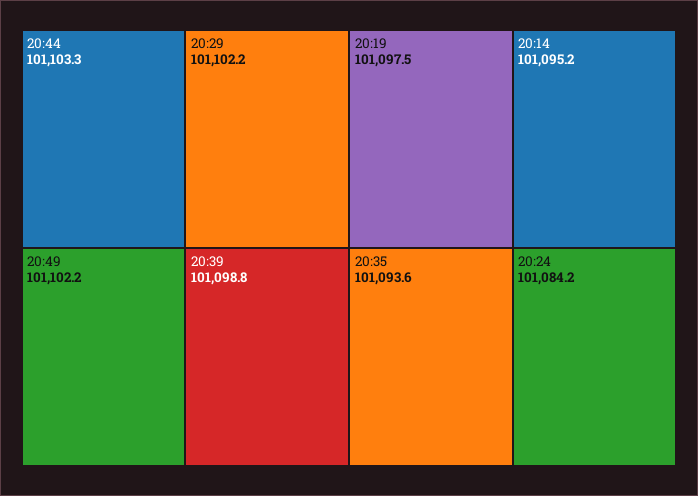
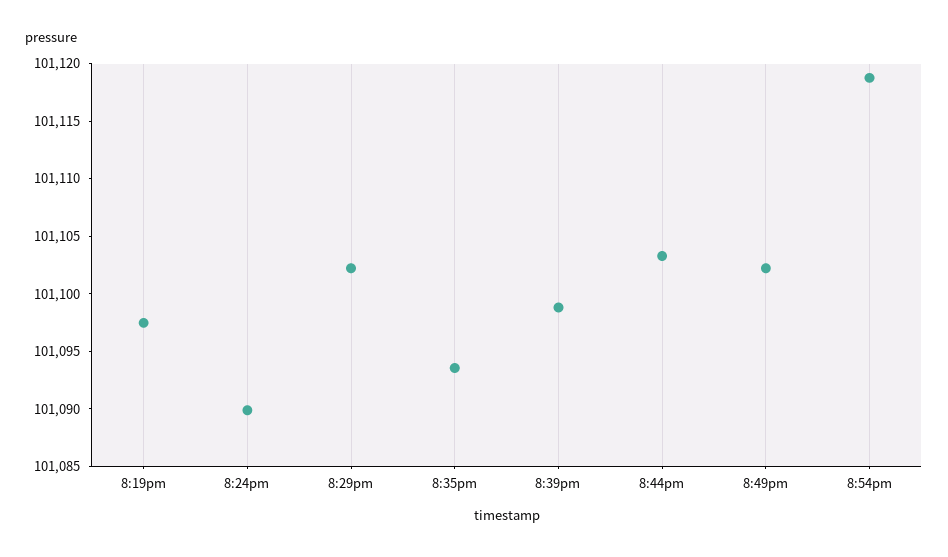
20:14: 101095.2 -> none
20:24: 101084.2 -> 101090
8:54pm: none -> 101119

